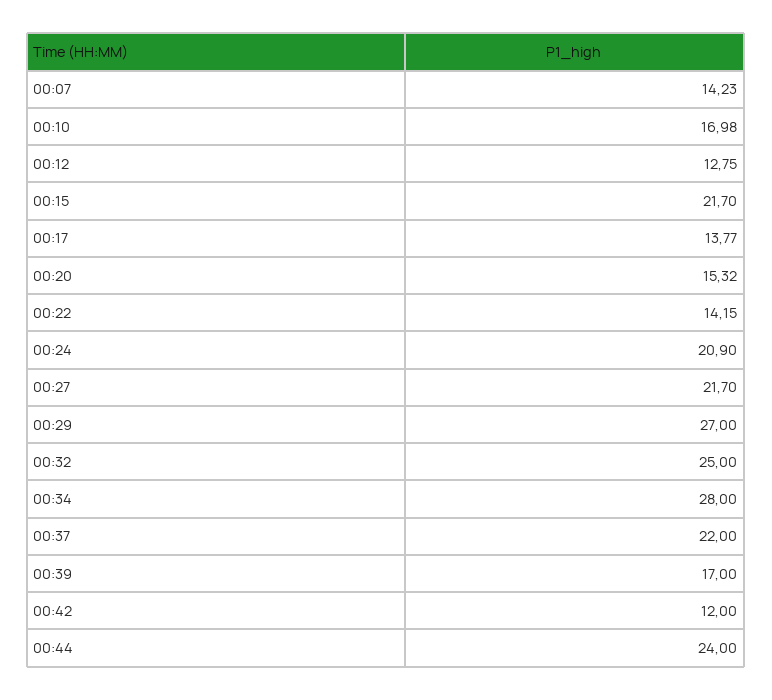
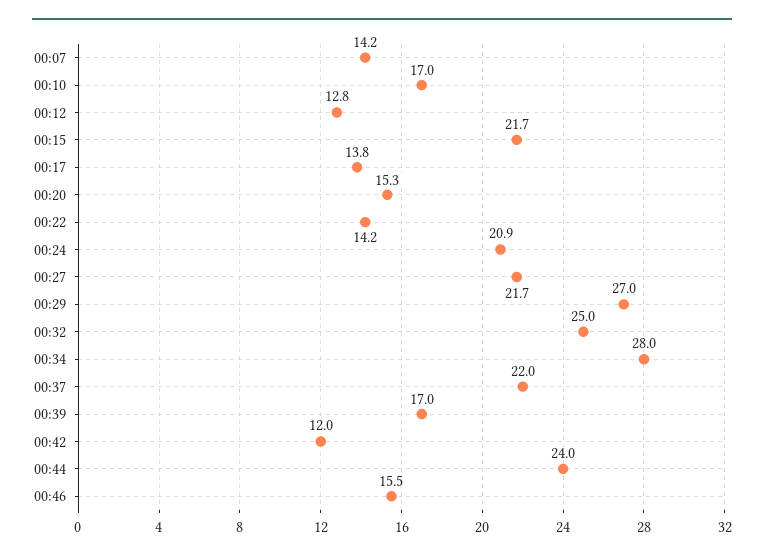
00:46: none -> 15.5

